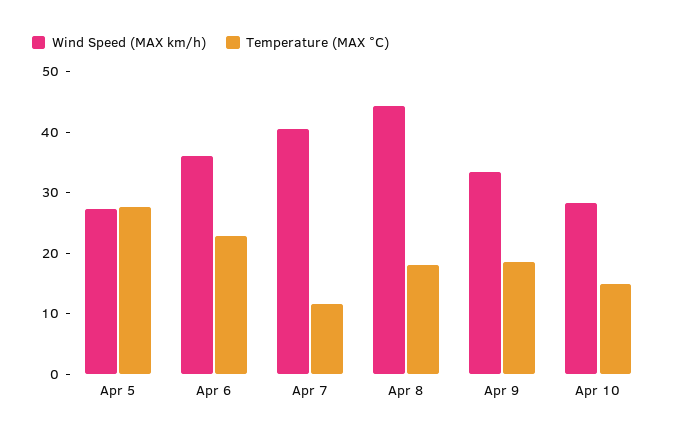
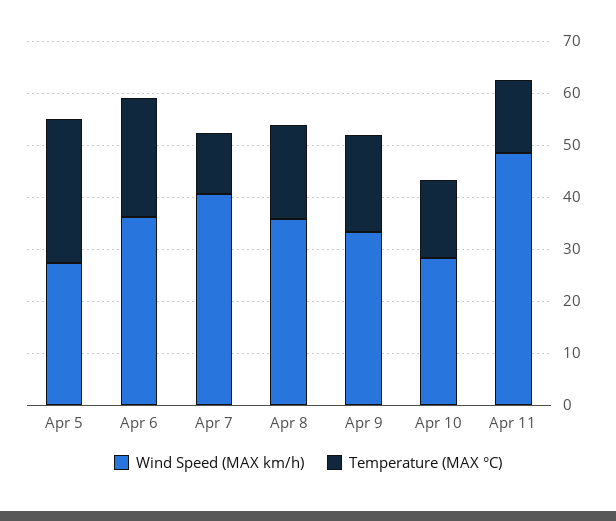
Wind Speed (MAX km/h), Apr 8: 44 -> 36
Wind Speed (MAX km/h), Apr 11: none -> 48
Temperature (MAX °C), Apr 11: none -> 14

